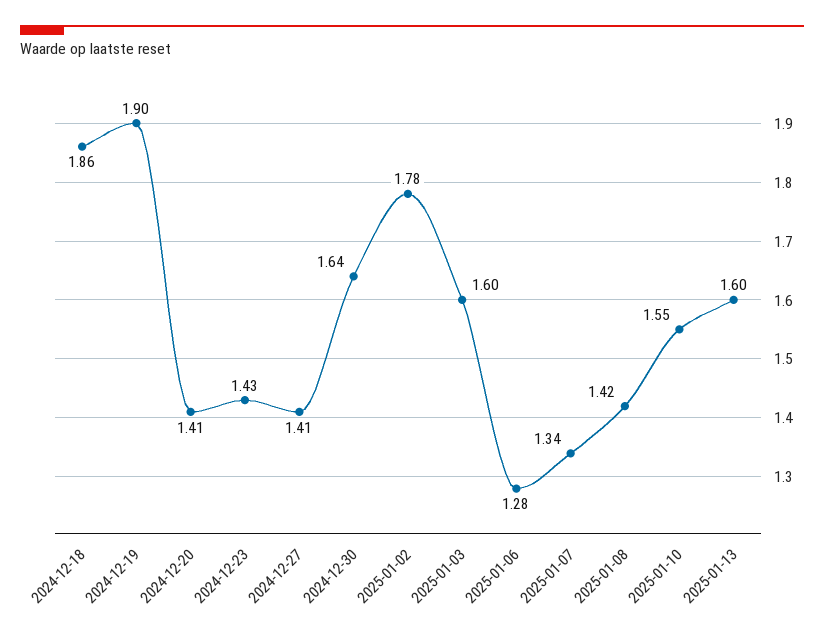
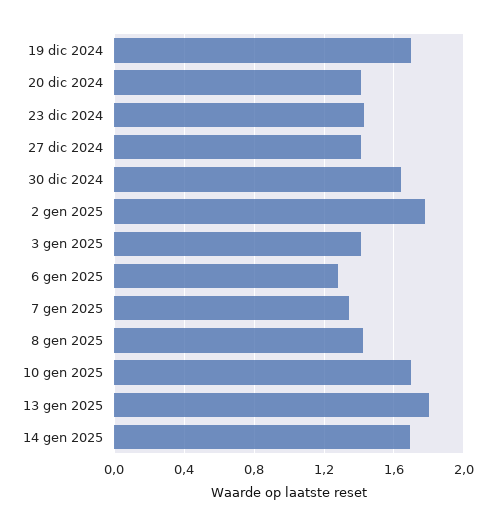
2024-12-18: 1.86 -> none
2024-12-19: 1.9 -> 1.7
2025-01-03: 1.6 -> 1.4
2025-01-10: 1.55 -> 1.7
2025-01-13: 1.6 -> 1.8
14 gen 2025: none -> 1.7

